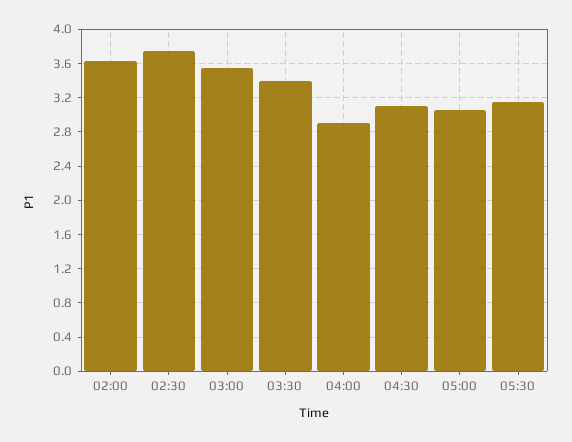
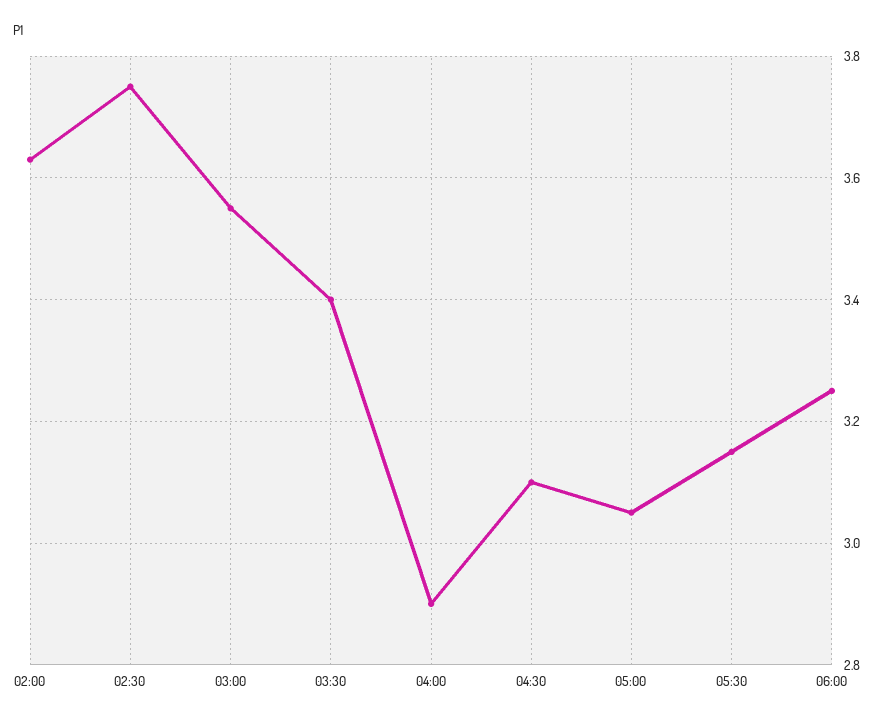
06:00: none -> 3.25

